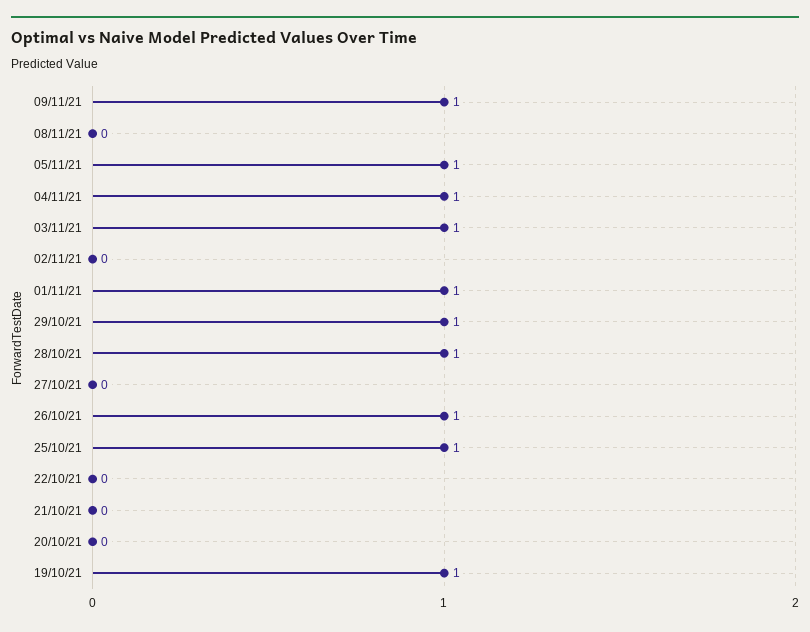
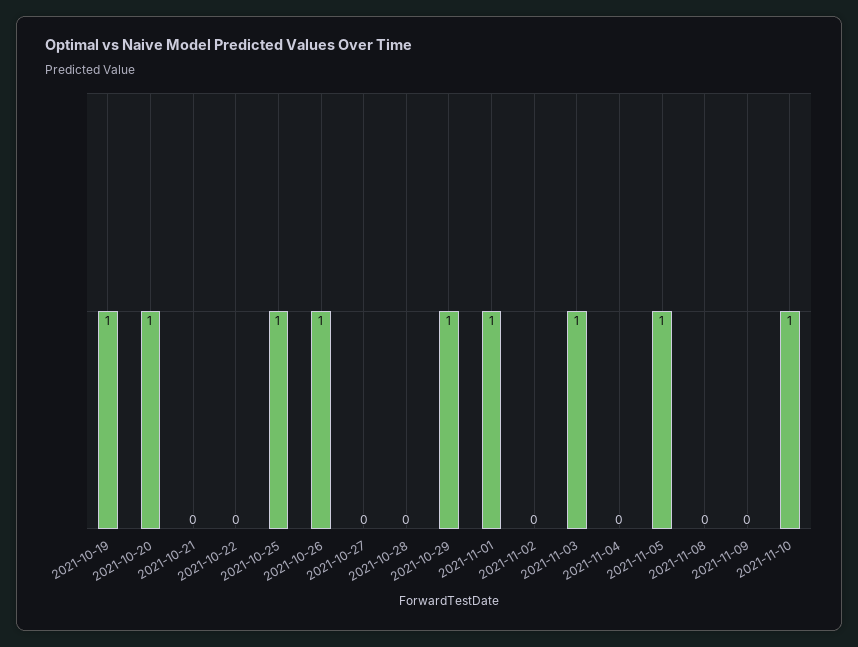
09/11/21: 1 -> 0
04/11/21: 1 -> 0
28/10/21: 1 -> 0
20/10/21: 0 -> 1
2021-11-10: none -> 1

